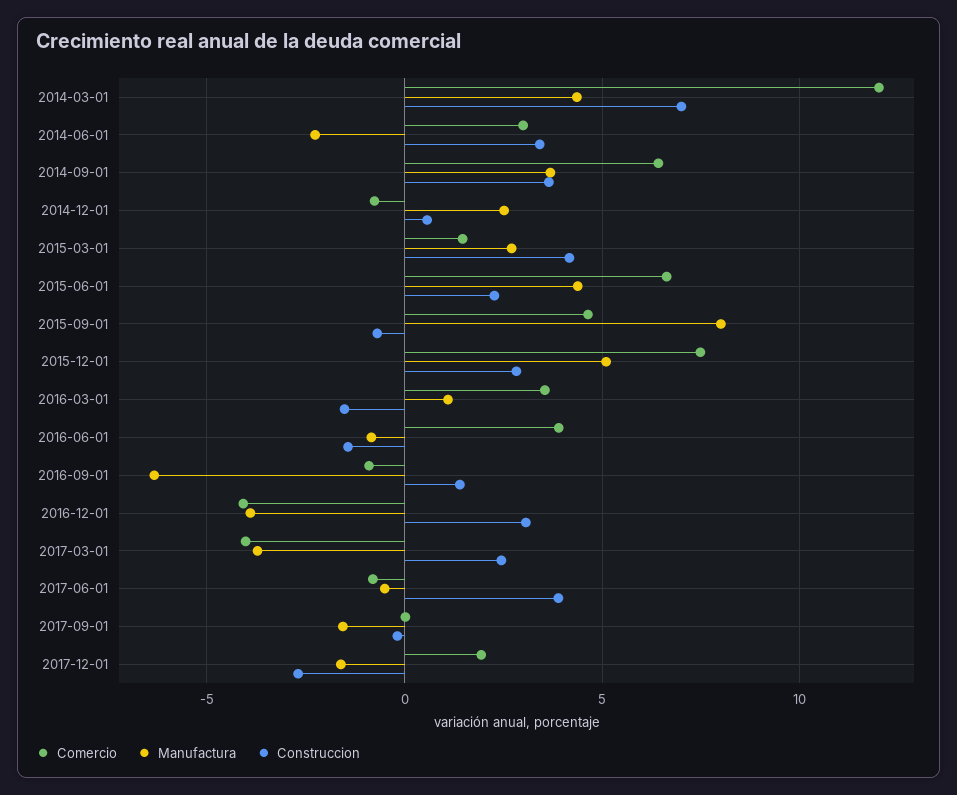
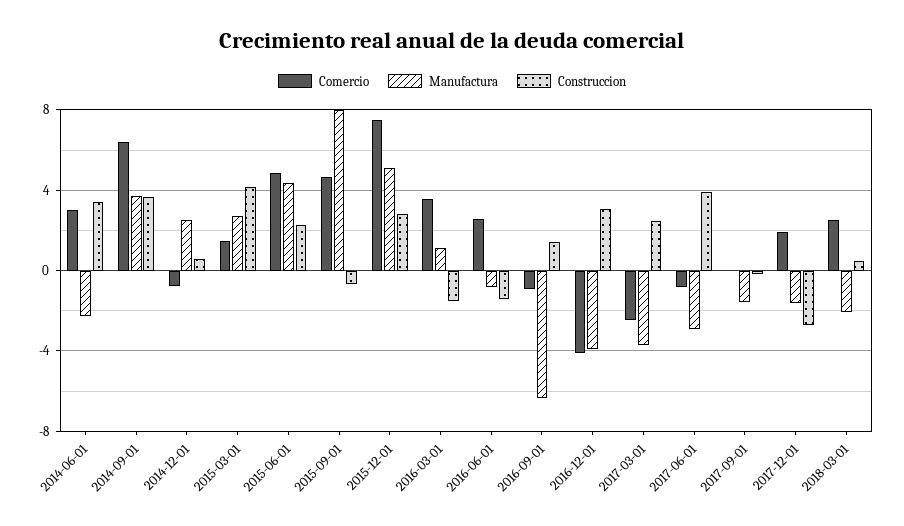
Comercio, 2014-03-01: 12 -> none
Manufactura, 2014-03-01: 4.5 -> none
Construccion, 2014-03-01: 7 -> none
Comercio, 2015-06-01: 6.5 -> 5
Comercio, 2016-06-01: 4 -> 2.5
Comercio, 2017-03-01: -4 -> -2.5
Manufactura, 2017-06-01: -0.5 -> -3
Comercio, 2018-03-01: none -> 2.5
Manufactura, 2018-03-01: none -> -2
Construccion, 2018-03-01: none -> 0.5

